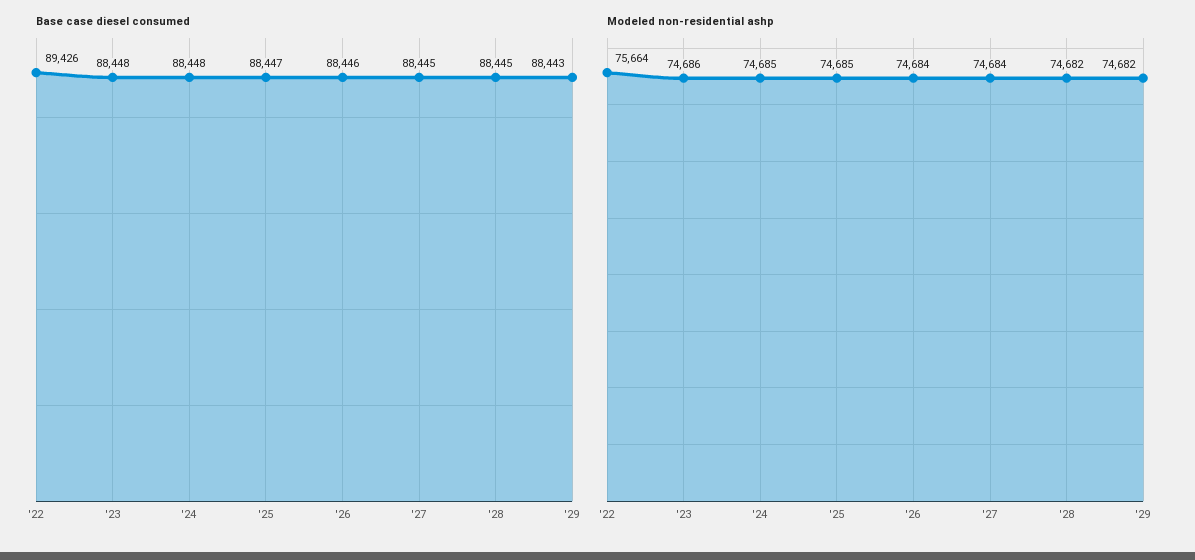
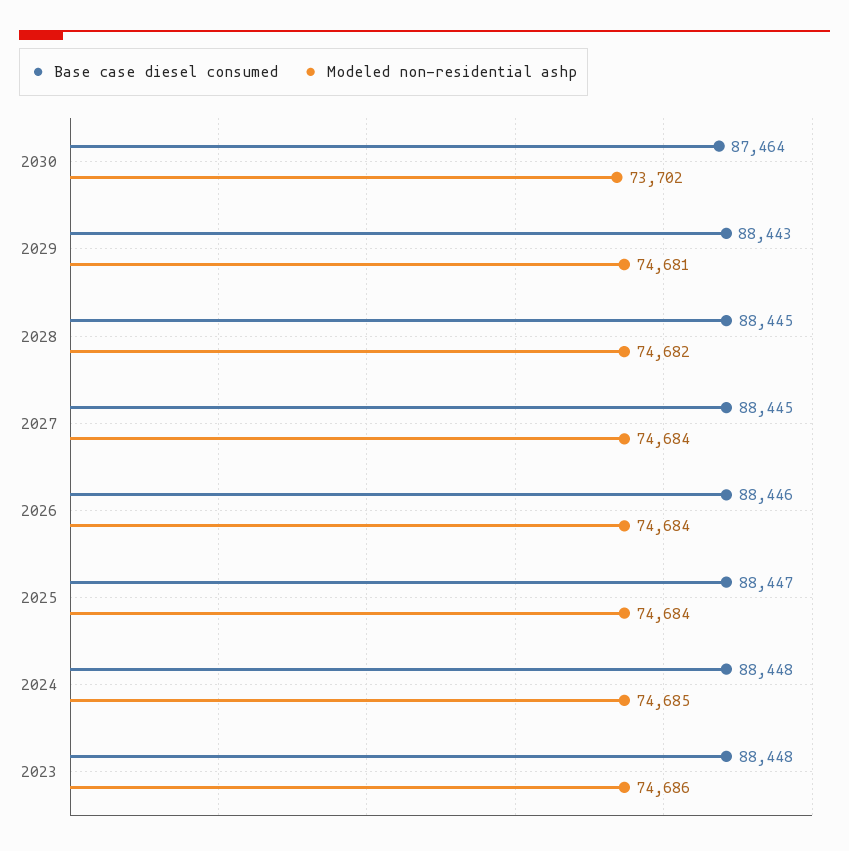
Base case diesel consumed, '22: 89426 -> none
Modeled non-residential ashp, '22: 75664 -> none
Modeled non-residential ashp, '25: 74685 -> 74684
Modeled non-residential ashp, '29: 74682 -> 74681
Base case diesel consumed, 2030: none -> 87464
Modeled non-residential ashp, 2030: none -> 73702

